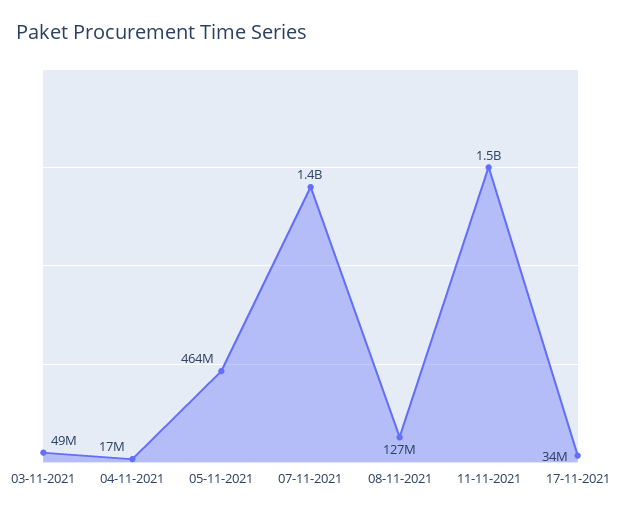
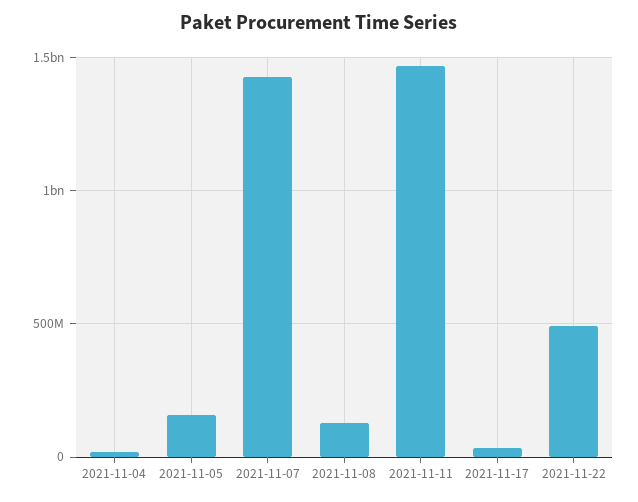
03-11-2021: 49000000 -> none
05-11-2021: 464000000 -> 150000000
2021-11-22: none -> 500000000

